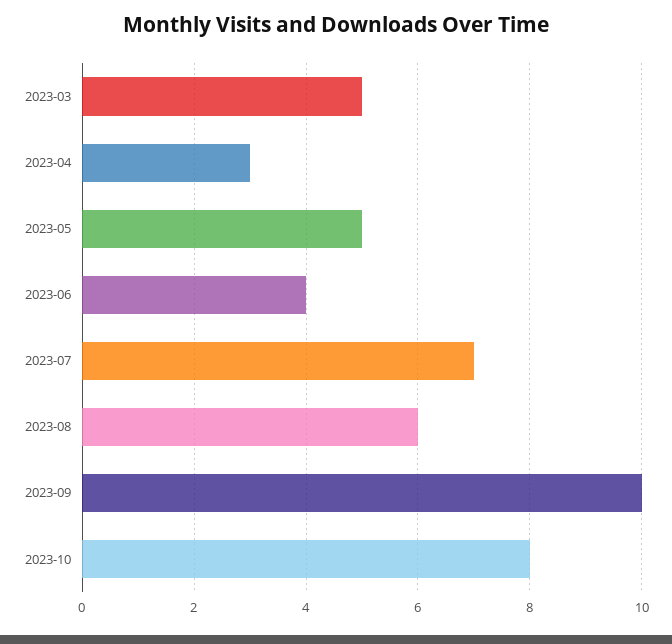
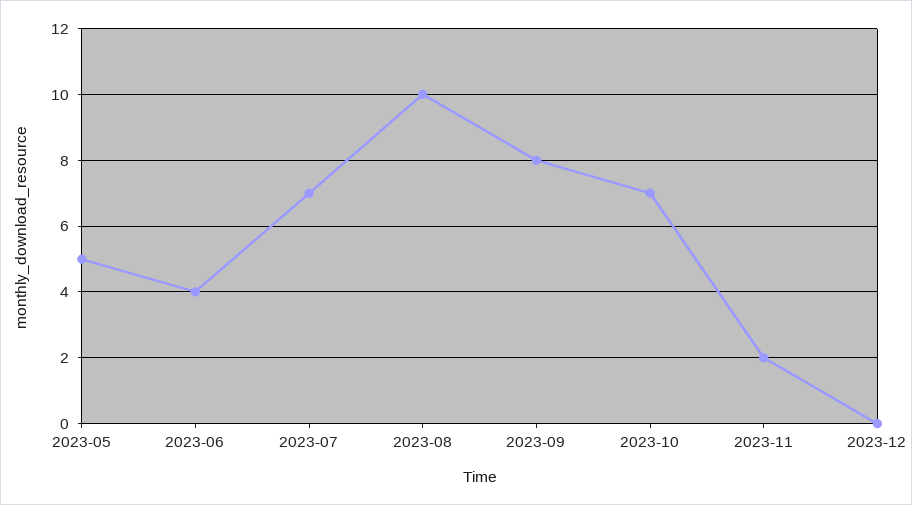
2023-03: 5 -> none
2023-04: 3 -> none
2023-08: 6 -> 10
2023-09: 10 -> 8
2023-10: 8 -> 7
2023-11: none -> 2
2023-12: none -> 0

